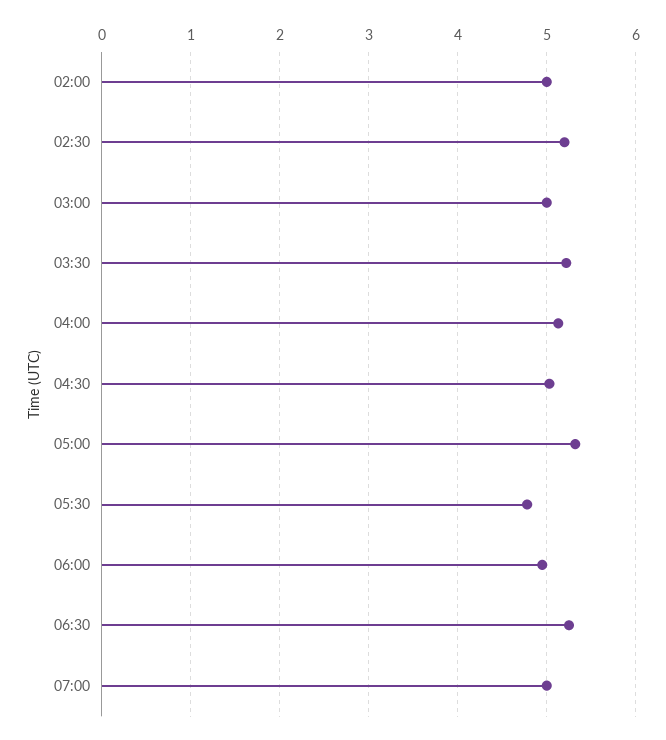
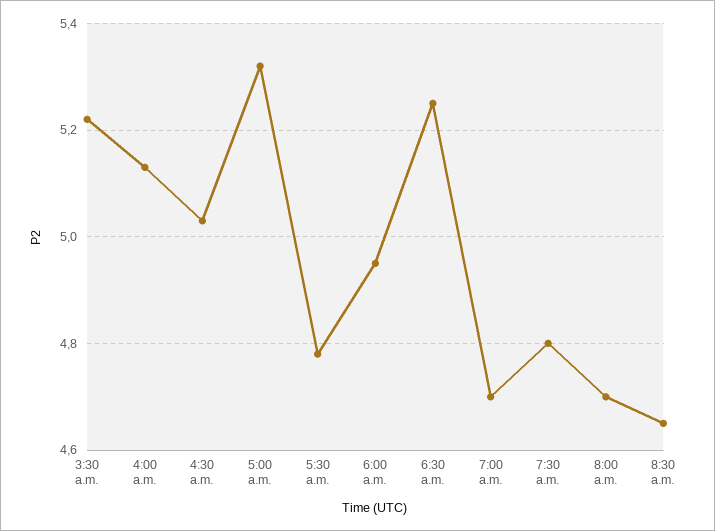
02:00: 5 -> none
02:30: 5.2 -> none
03:00: 5 -> none
07:00: 5 -> 4.7
7:30 a.m.: none -> 4.8
8:00 a.m.: none -> 4.7
8:30 a.m.: none -> 4.65

